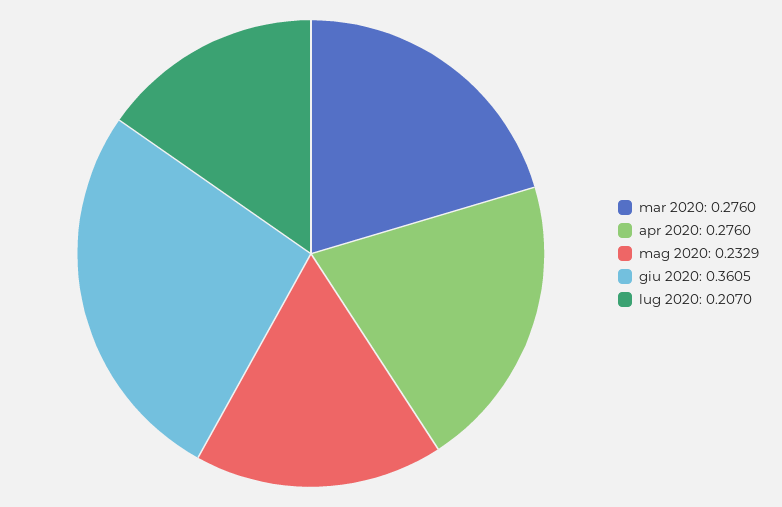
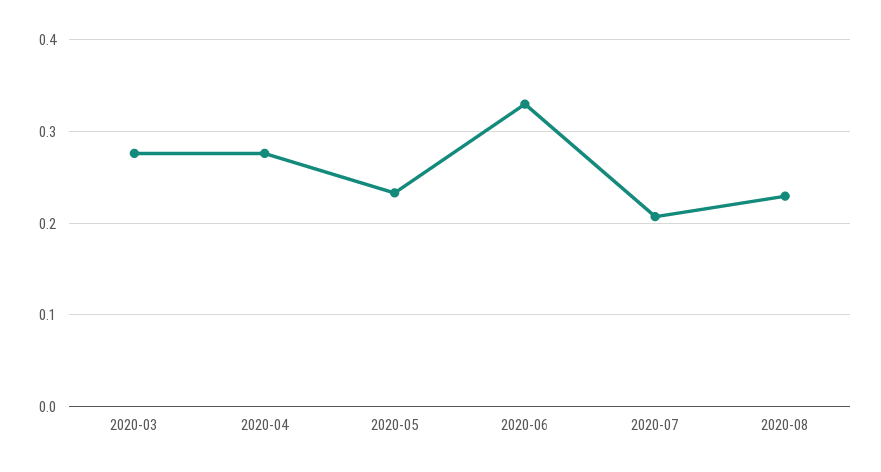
giu 2020: 0.3605 -> 0.33
2020-08: none -> 0.23

